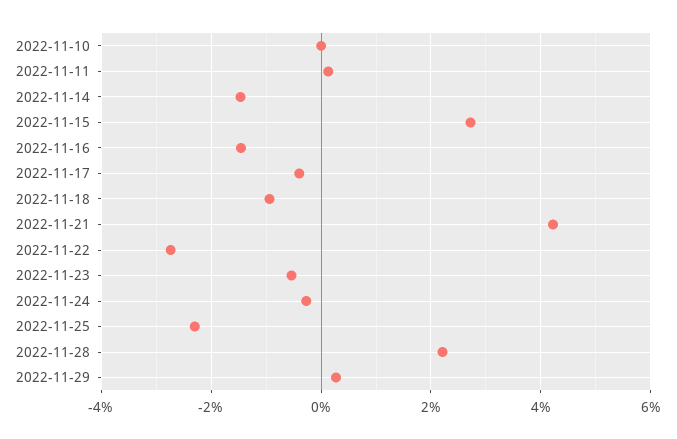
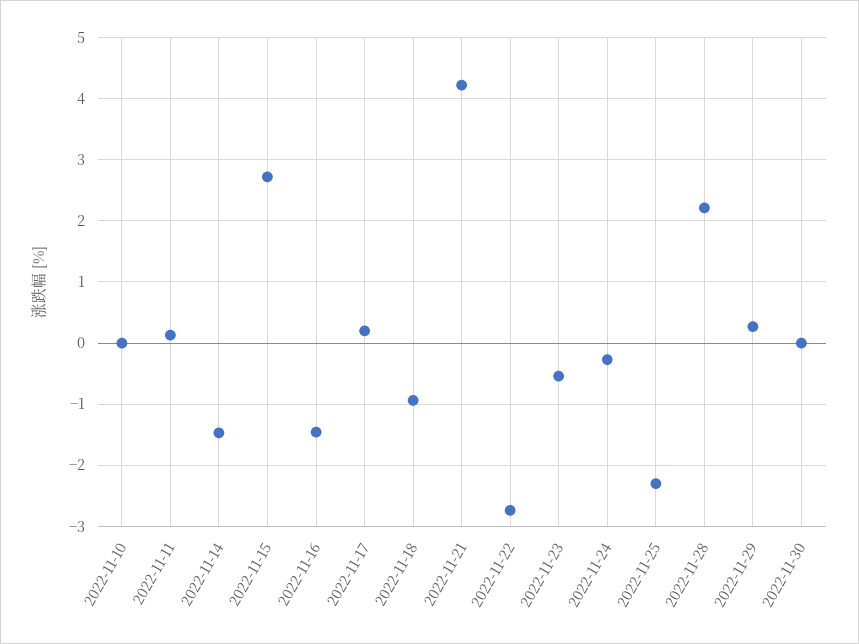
2022-11-17: -0.4 -> 0.2
2022-11-30: none -> 0

